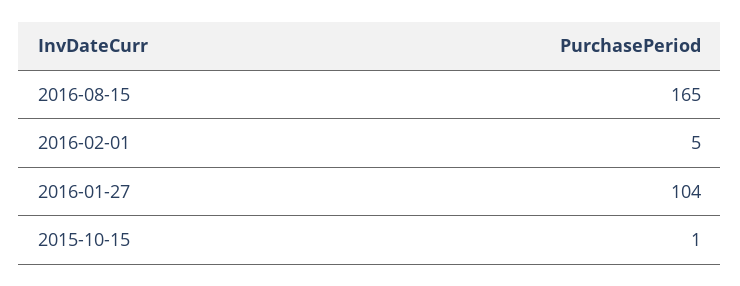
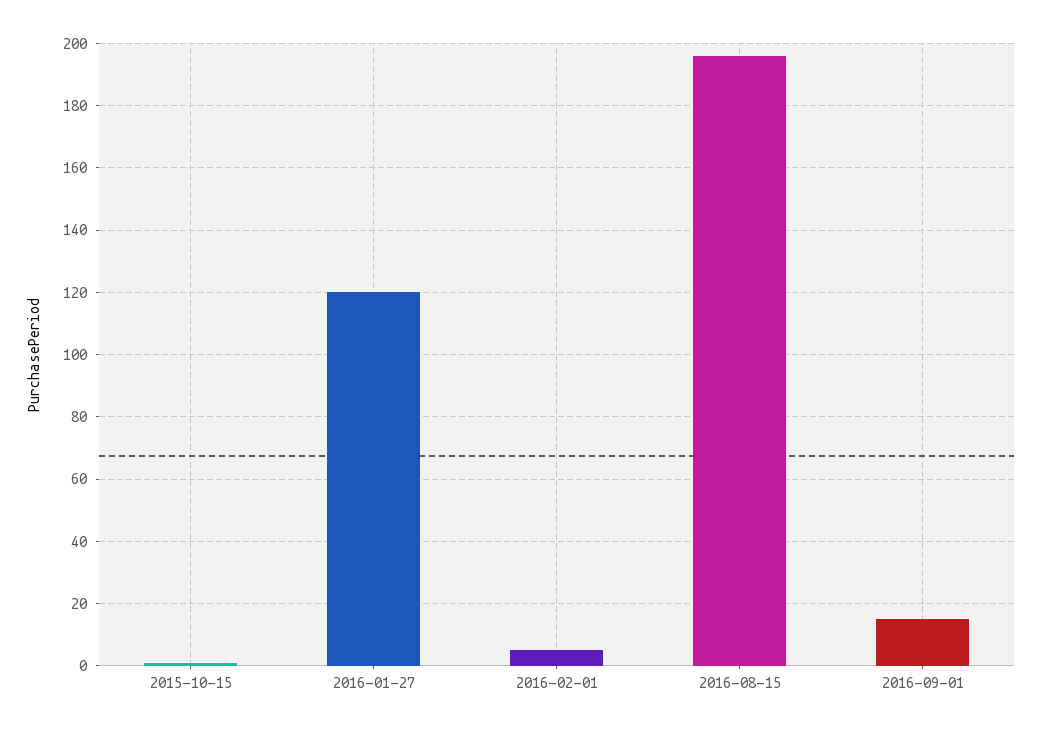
2016-08-15: 165 -> 195
2016-01-27: 104 -> 120
2016-09-01: none -> 15

